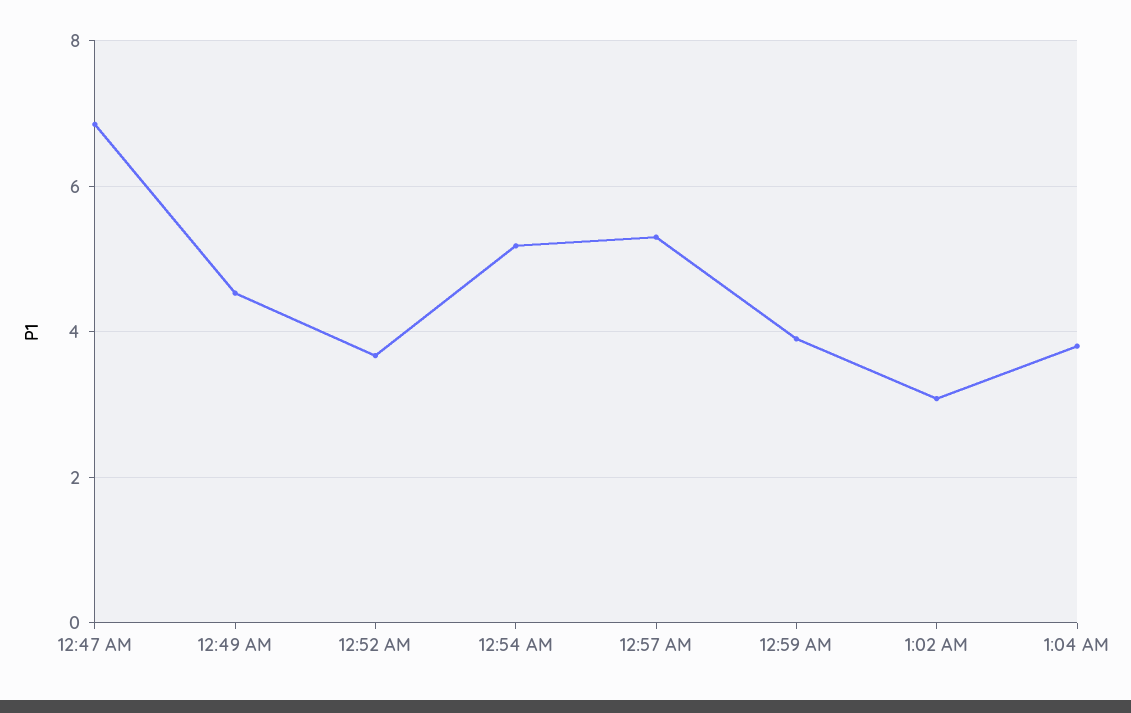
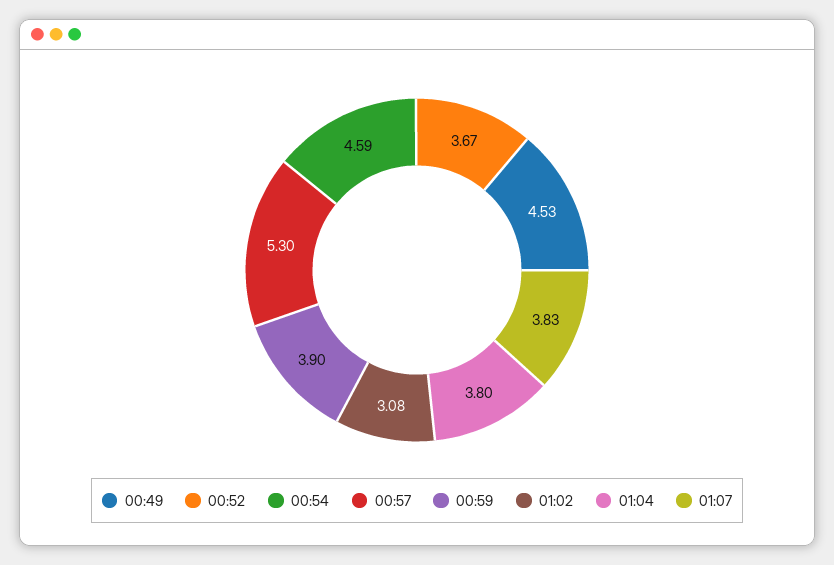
12:47 AM: 6.8 -> none
12:54 AM: 5.2 -> 4.59
01:07: none -> 3.83

